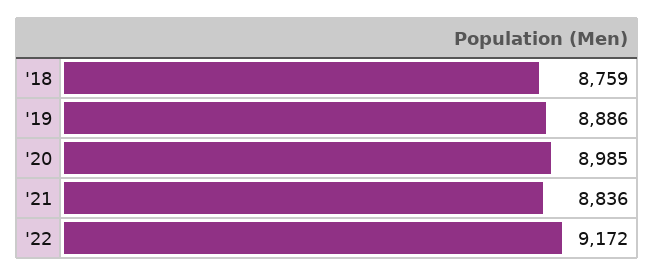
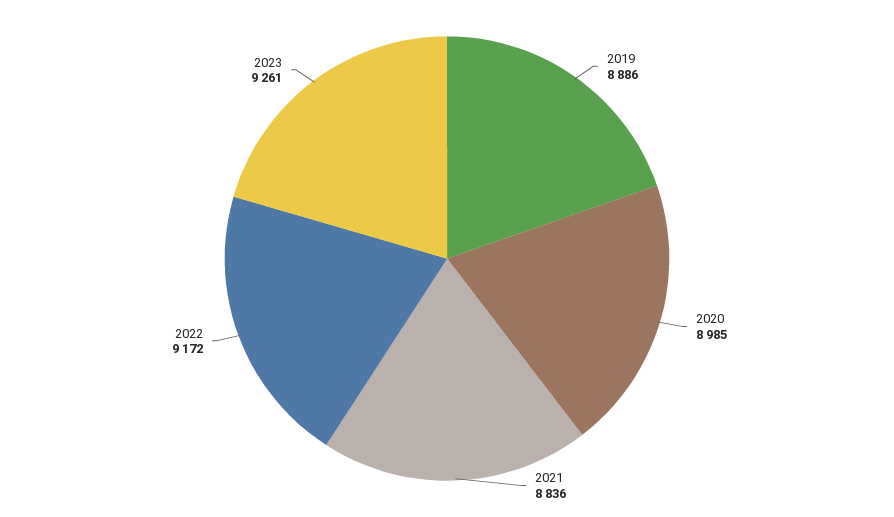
'18: 8759 -> none
2023: none -> 9261

